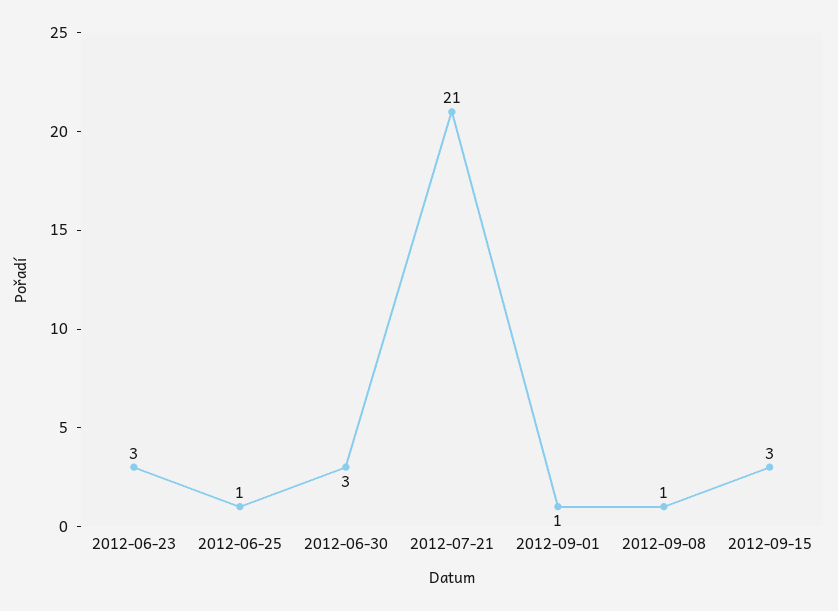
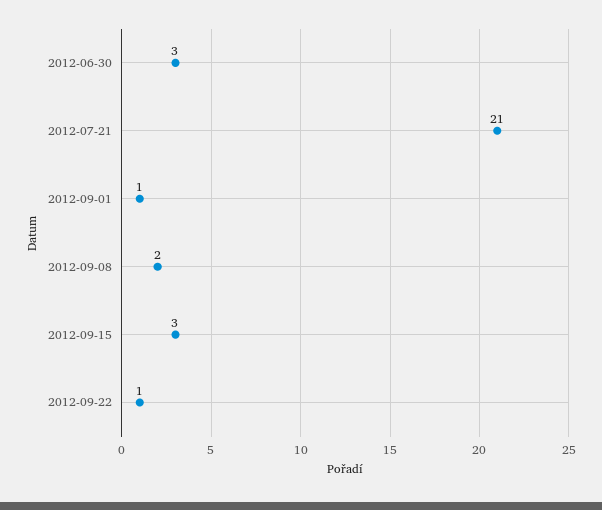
2012-06-23: 3 -> none
2012-06-25: 1 -> none
2012-09-08: 1 -> 2
2012-09-22: none -> 1

